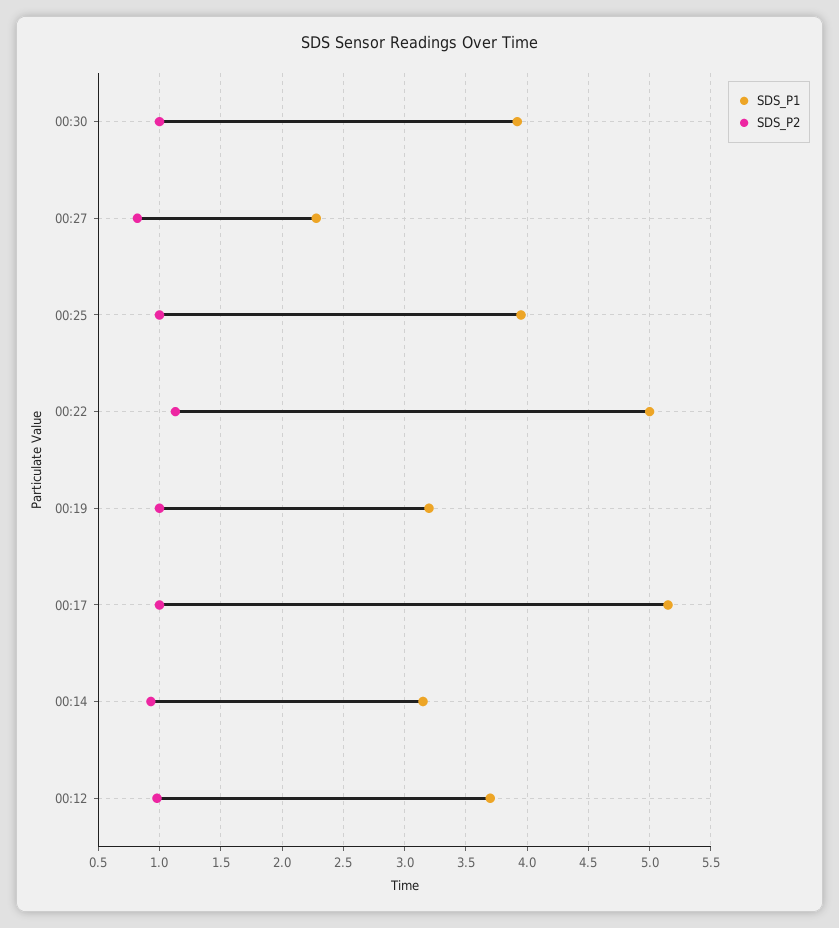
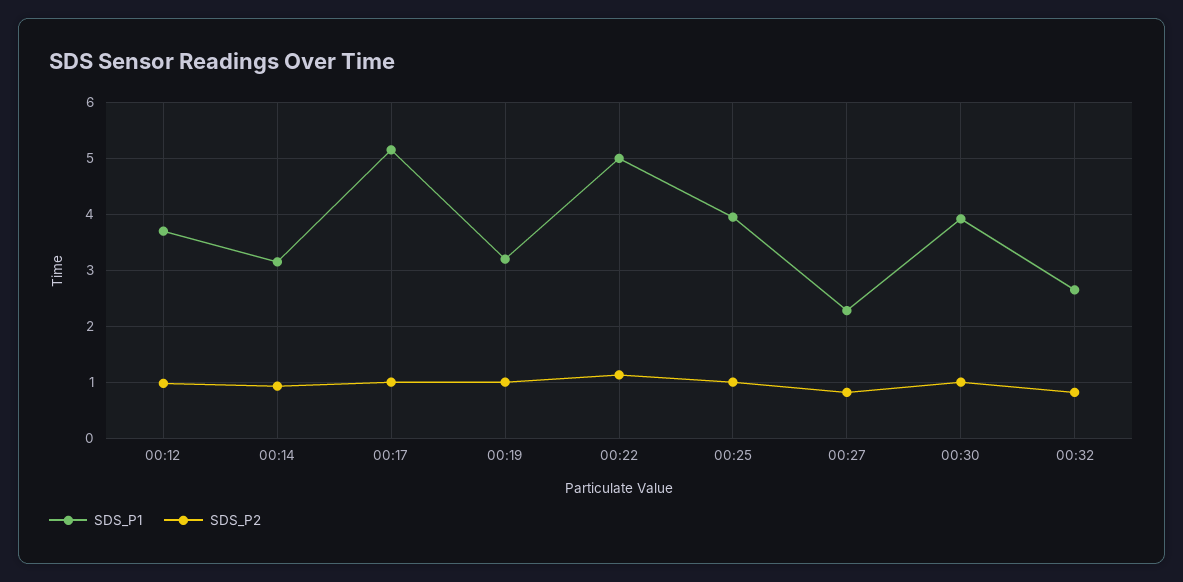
SDS_P1, 00:32: none -> 2.6
SDS_P2, 00:32: none -> 0.8

